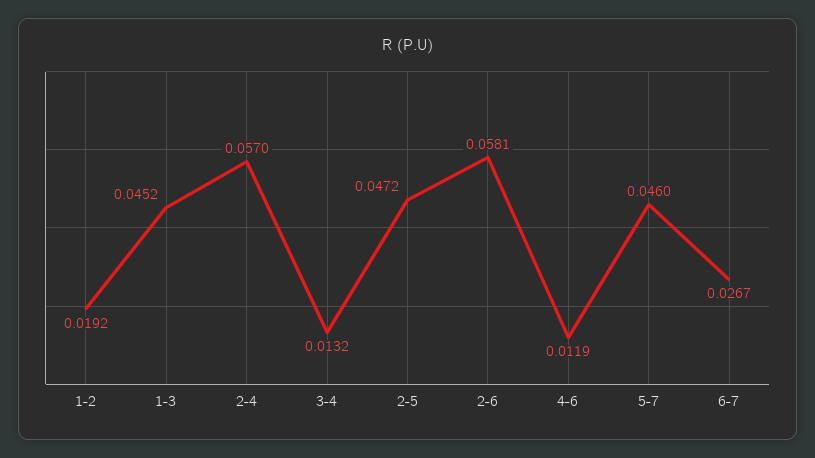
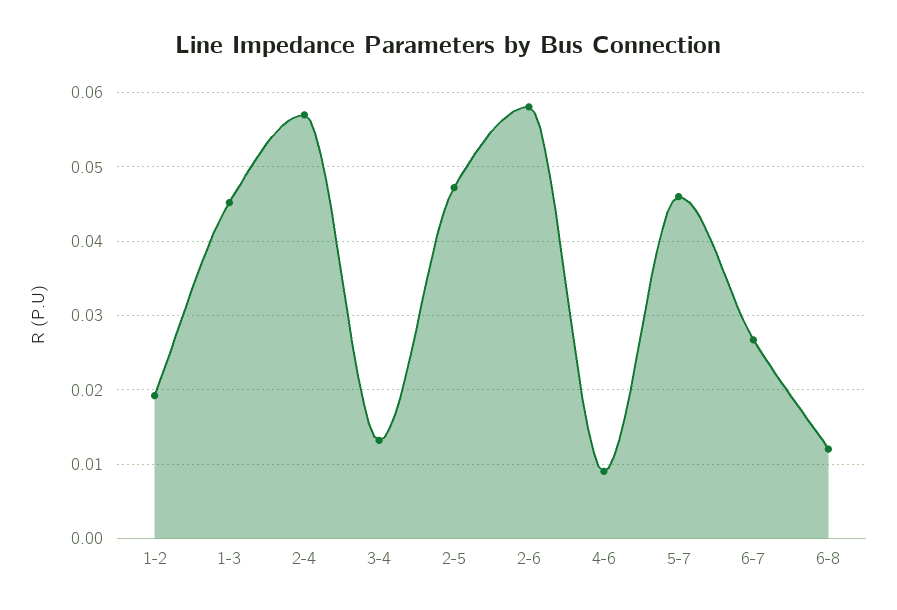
4-6: 0.0119 -> 0.009
6-8: none -> 0.012

